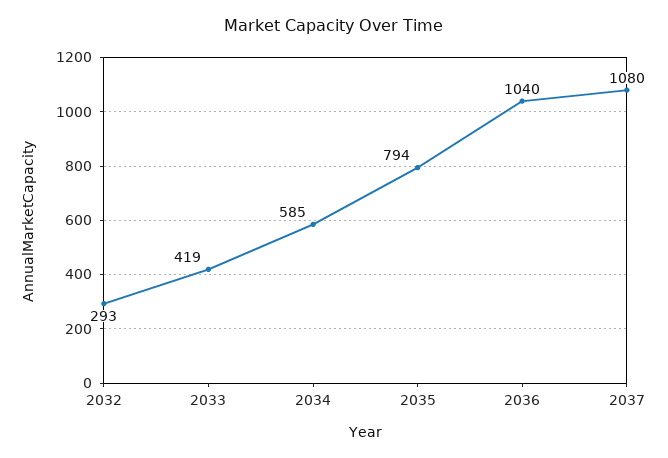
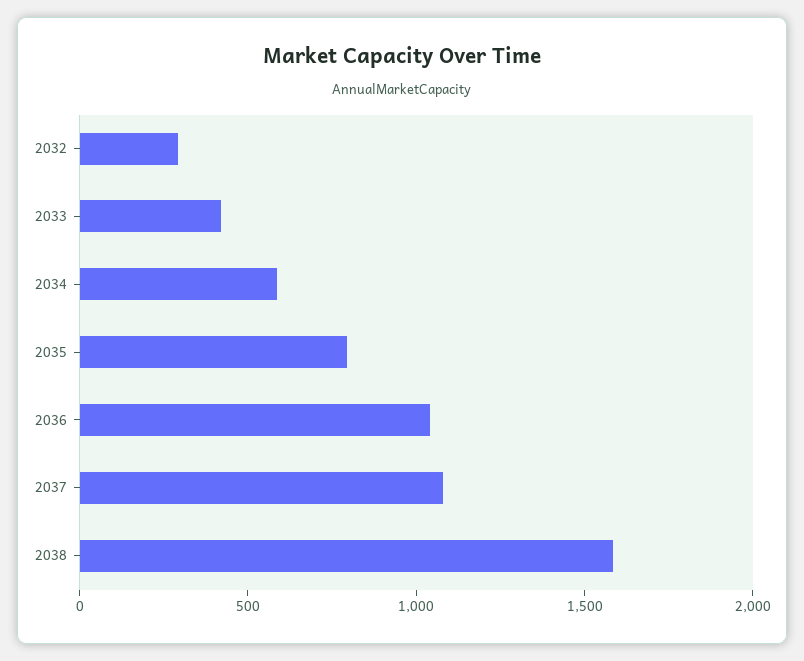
2038: none -> 1600

